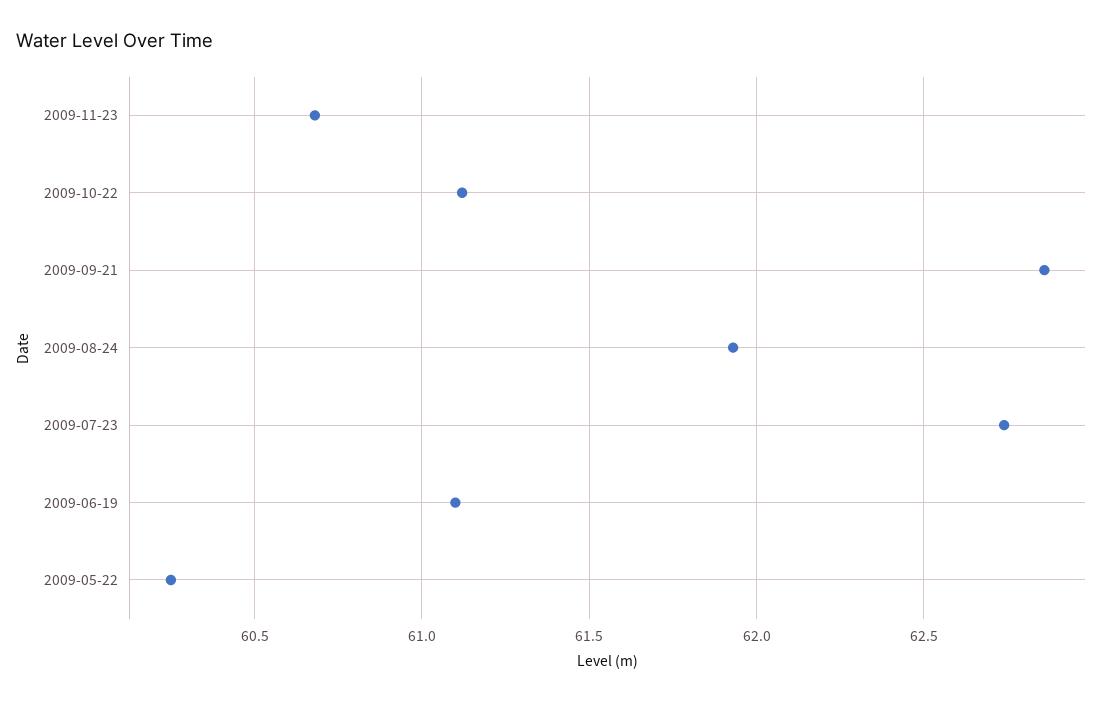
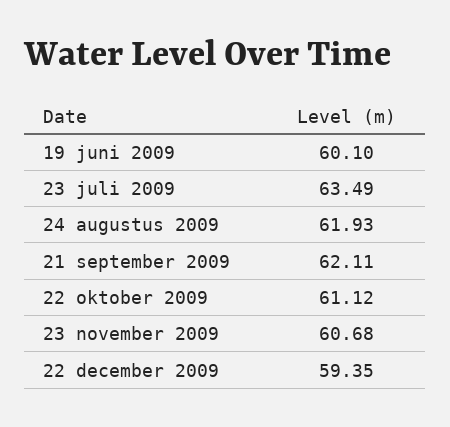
2009-09-21: 62.85 -> 62.11
2009-07-23: 62.75 -> 63.49
2009-06-19: 61.1 -> 60.1
2009-05-22: 60.25 -> none
22 december 2009: none -> 59.35

